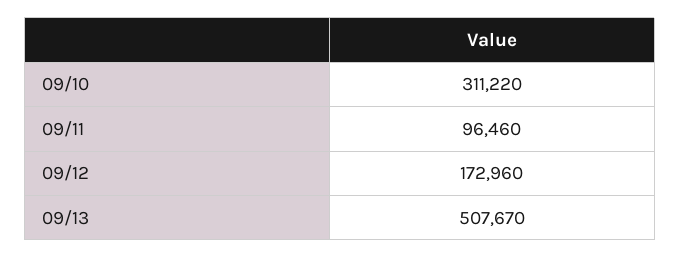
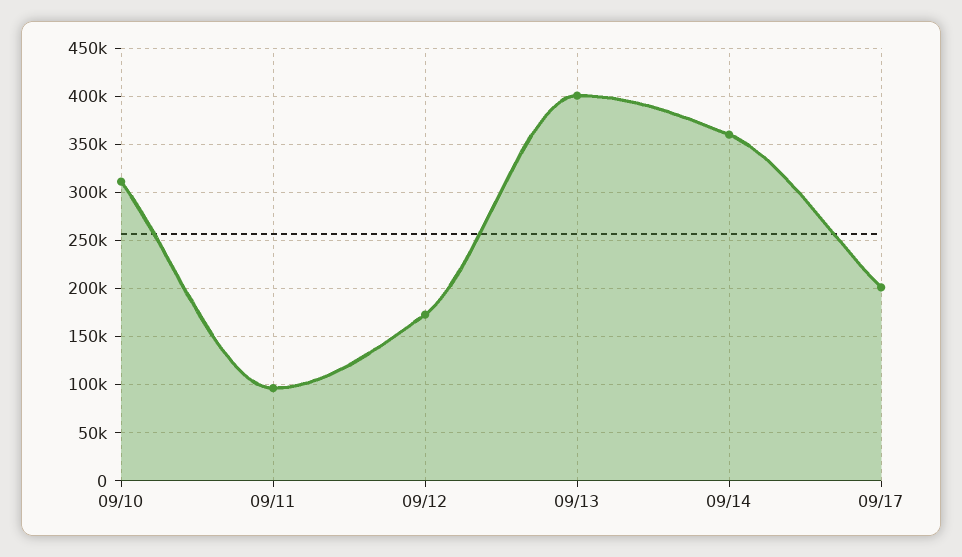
09/13: 507670 -> 400000
09/14: none -> 360000
09/17: none -> 200000

